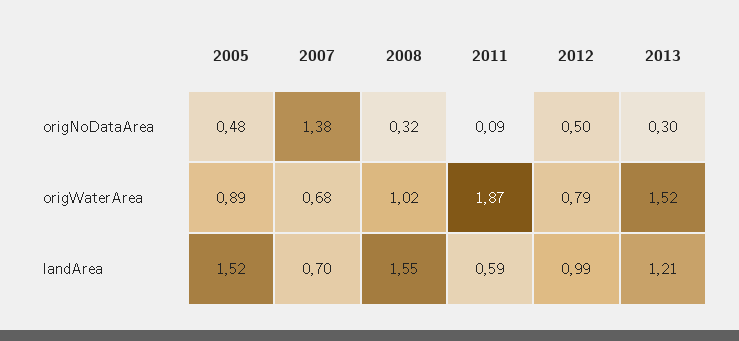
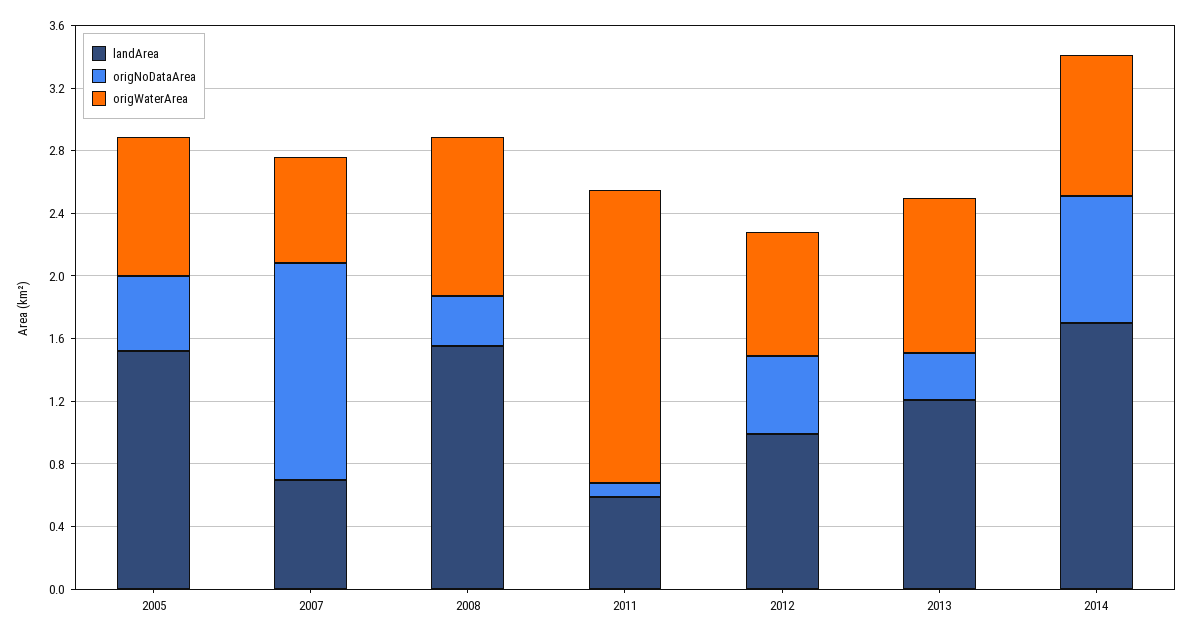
origWaterArea, 2013: 1.52 -> 1
landArea, 2014: none -> 1.7
origNoDataArea, 2014: none -> 0.8
origWaterArea, 2014: none -> 0.9

